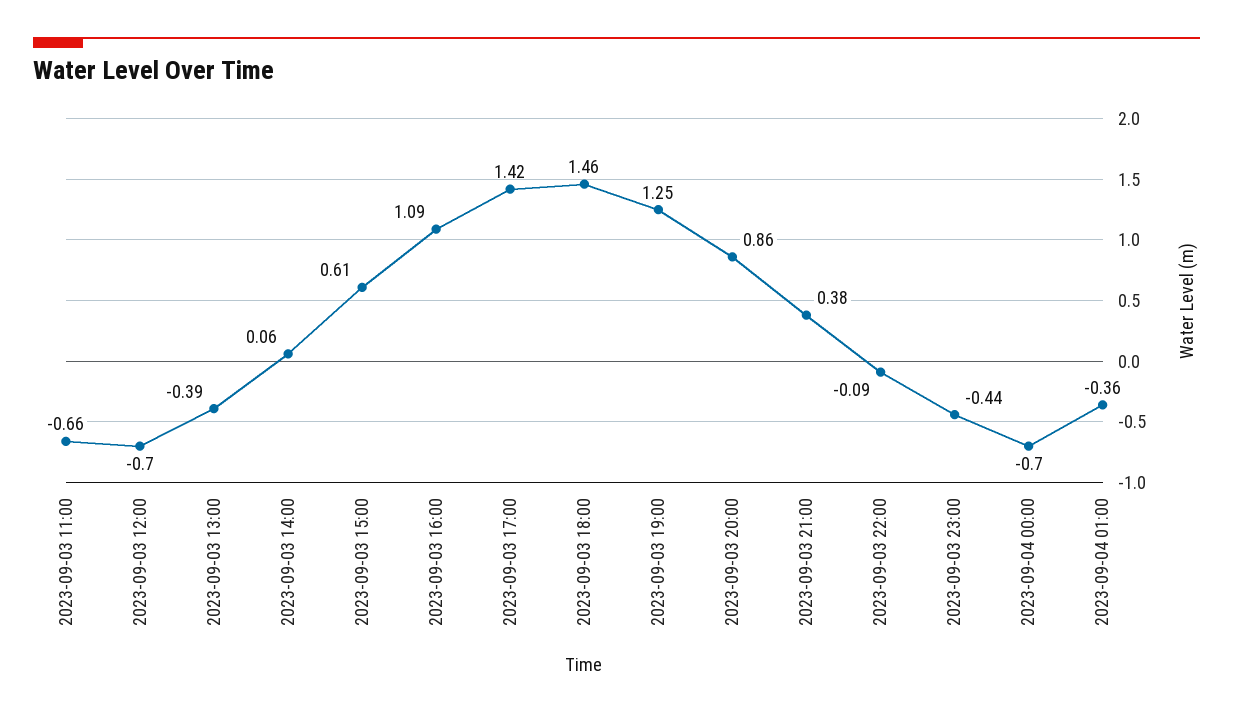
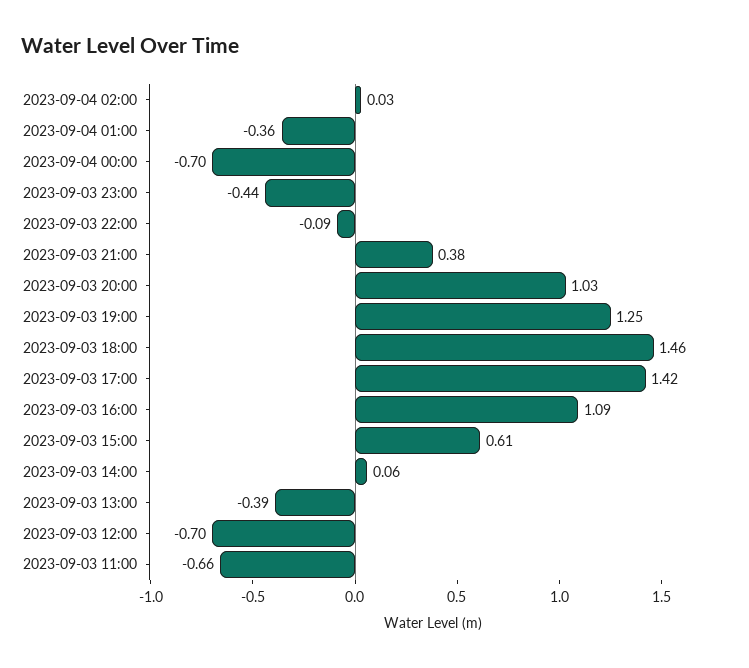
2023-09-03 20:00: 0.86 -> 1.03
2023-09-04 02:00: none -> 0.03

